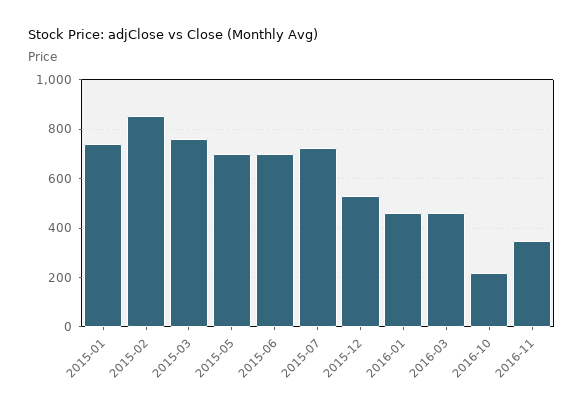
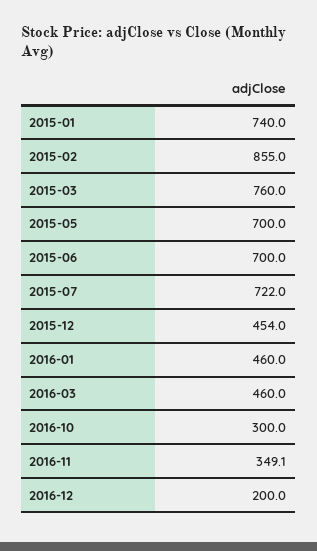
2015-12: 525 -> 454
2016-10: 225 -> 300
2016-12: none -> 200

